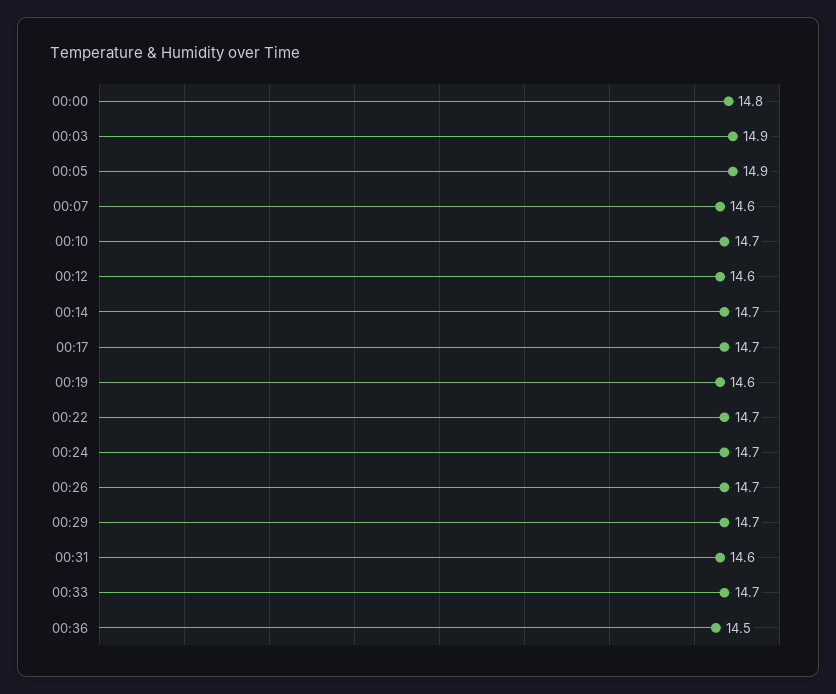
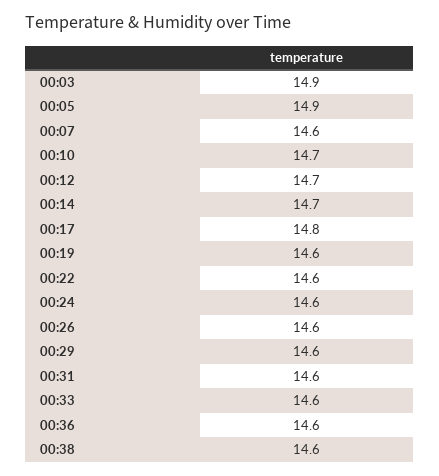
00:00: 14.8 -> none
00:12: 14.6 -> 14.7
00:17: 14.7 -> 14.8
00:22: 14.7 -> 14.6
00:24: 14.7 -> 14.6
00:26: 14.7 -> 14.6
00:29: 14.7 -> 14.6
00:33: 14.7 -> 14.6
00:36: 14.5 -> 14.6
00:38: none -> 14.6

